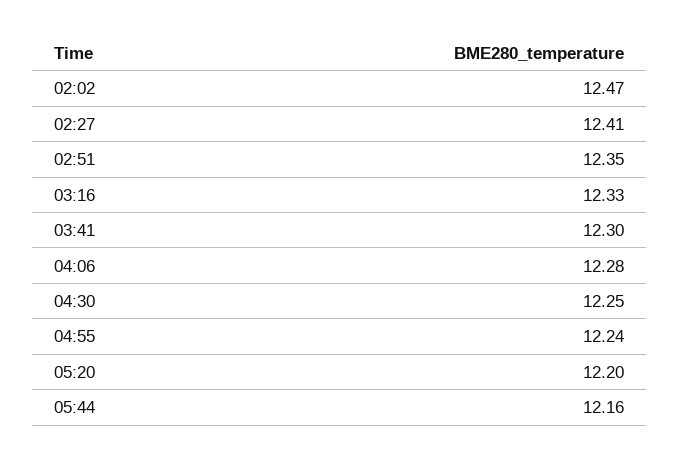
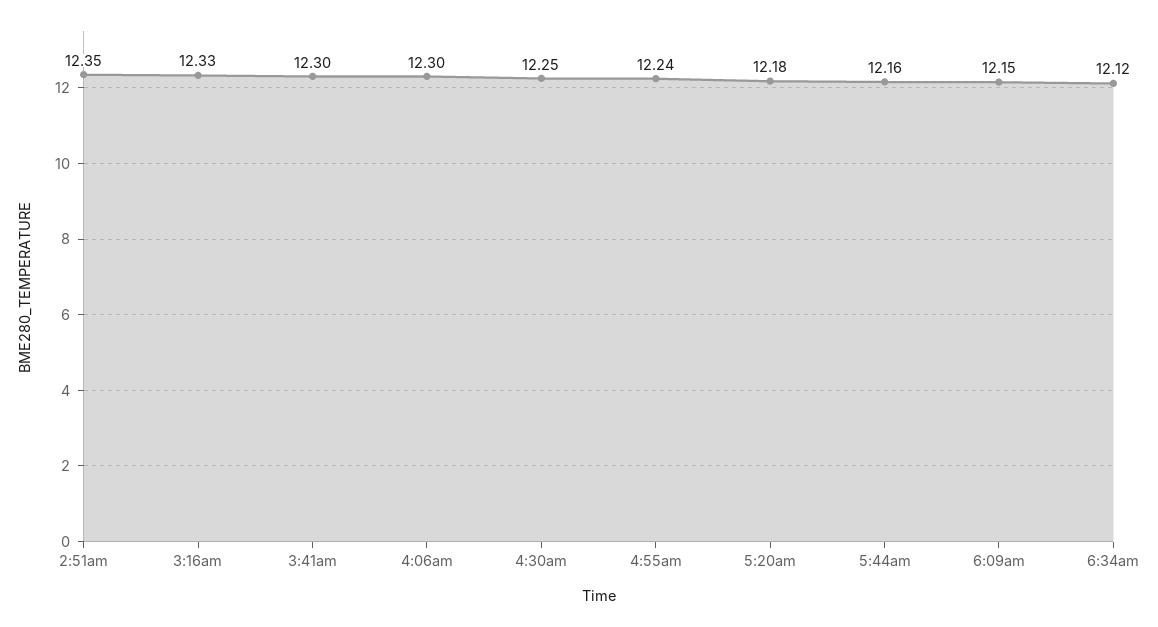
02:02: 12.47 -> none
02:27: 12.41 -> none
04:06: 12.28 -> 12.3
05:20: 12.2 -> 12.18
6:09am: none -> 12.15
6:34am: none -> 12.12

